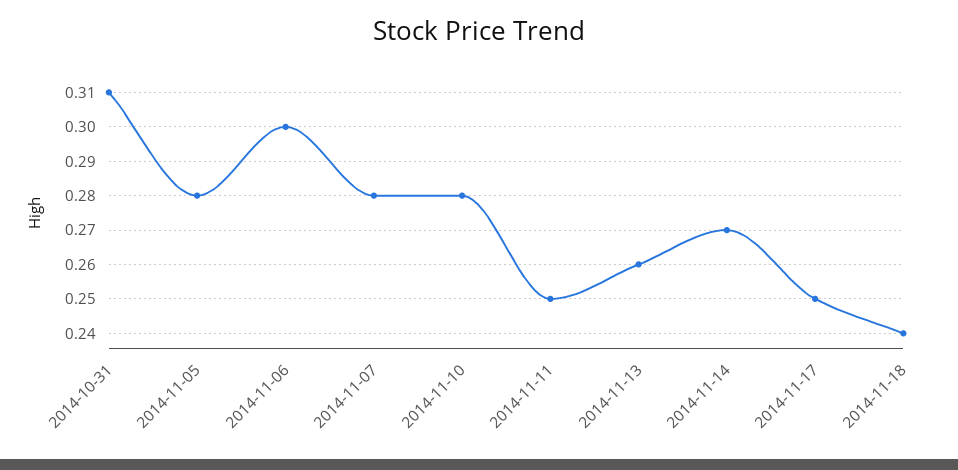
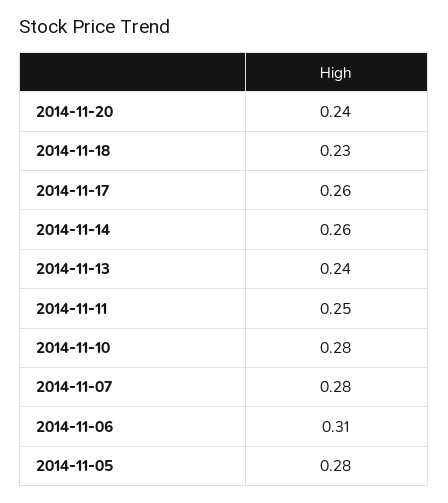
2014-10-31: 0.31 -> none
2014-11-06: 0.3 -> 0.31
2014-11-13: 0.26 -> 0.24
2014-11-14: 0.27 -> 0.26
2014-11-17: 0.25 -> 0.26
2014-11-18: 0.24 -> 0.23
2014-11-20: none -> 0.24

